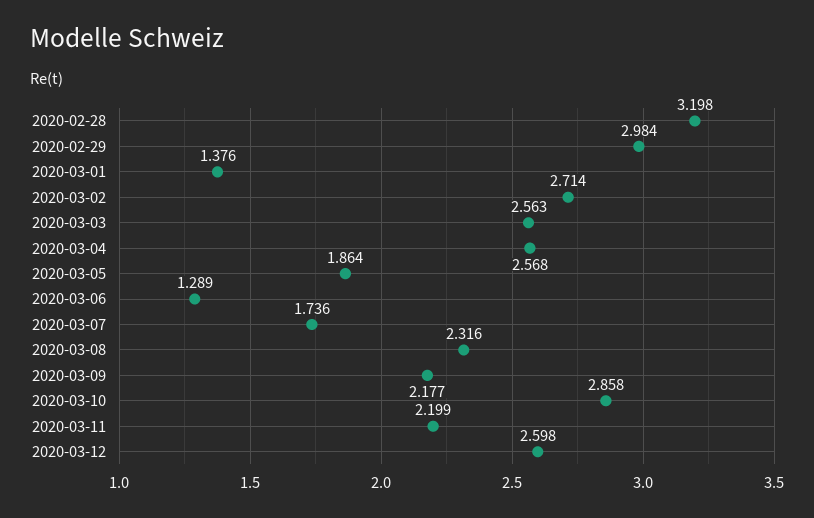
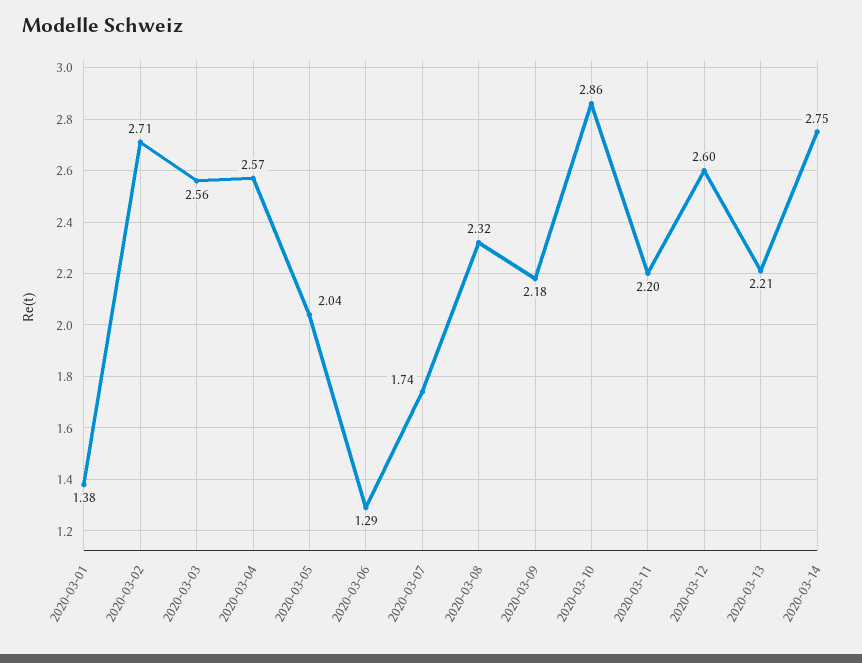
2020-02-28: 3.198 -> none
2020-02-29: 2.984 -> none
2020-03-05: 1.864 -> 2.04
2020-03-13: none -> 2.21
2020-03-14: none -> 2.75

